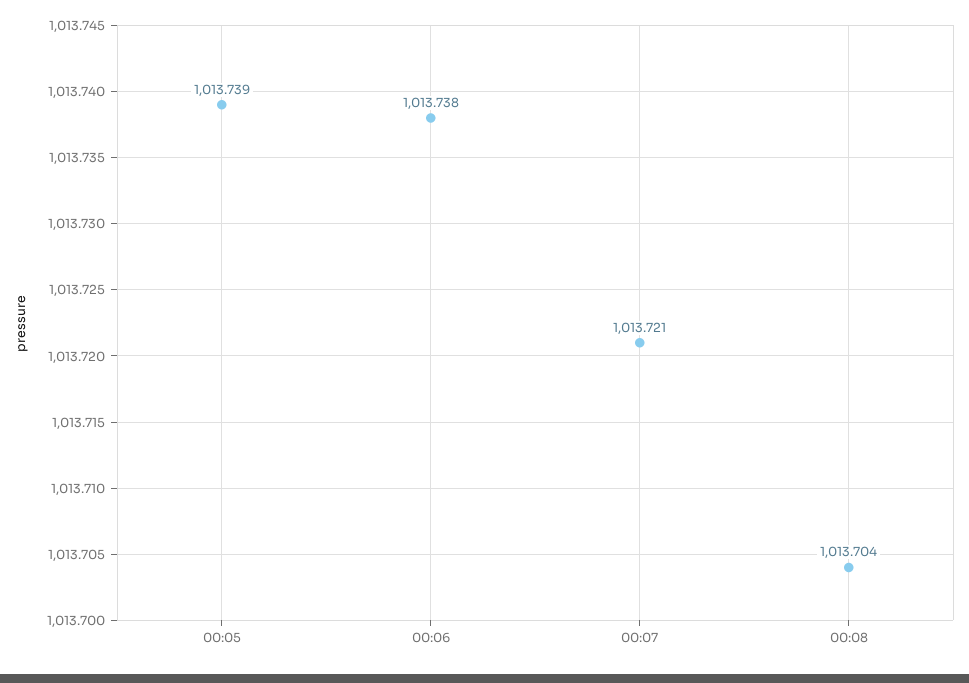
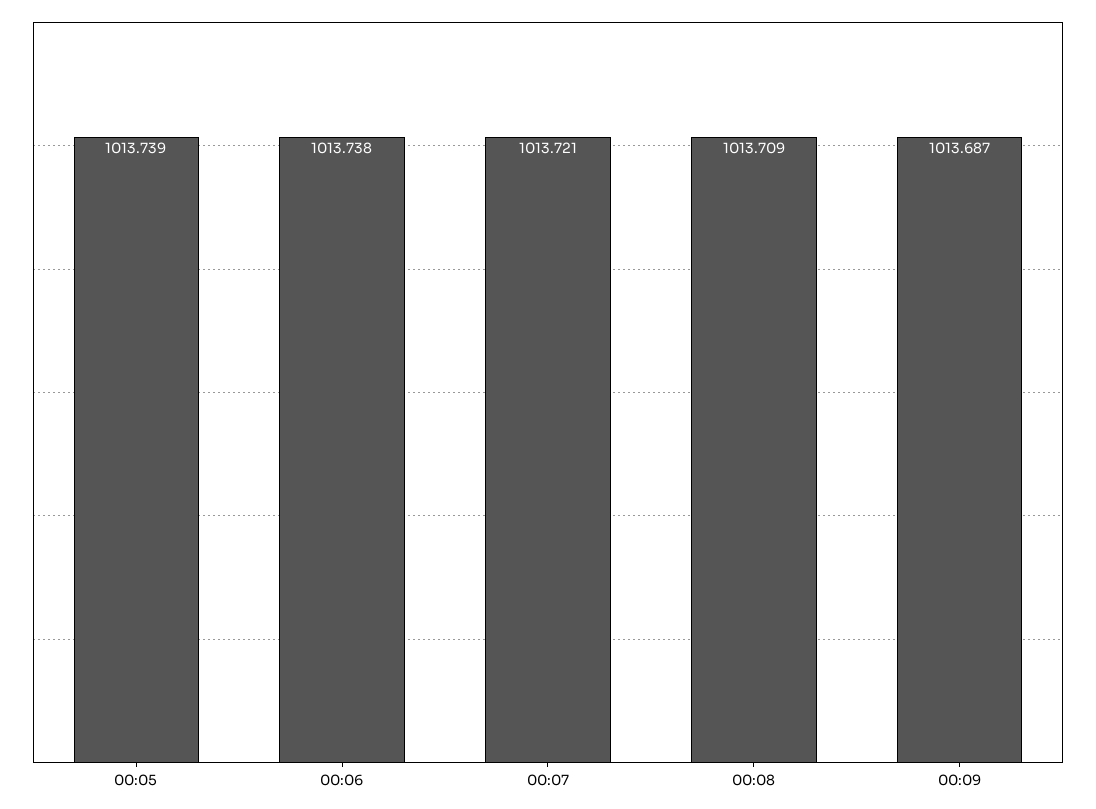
00:08: 1013.704 -> 1013.709
00:09: none -> 1013.687

